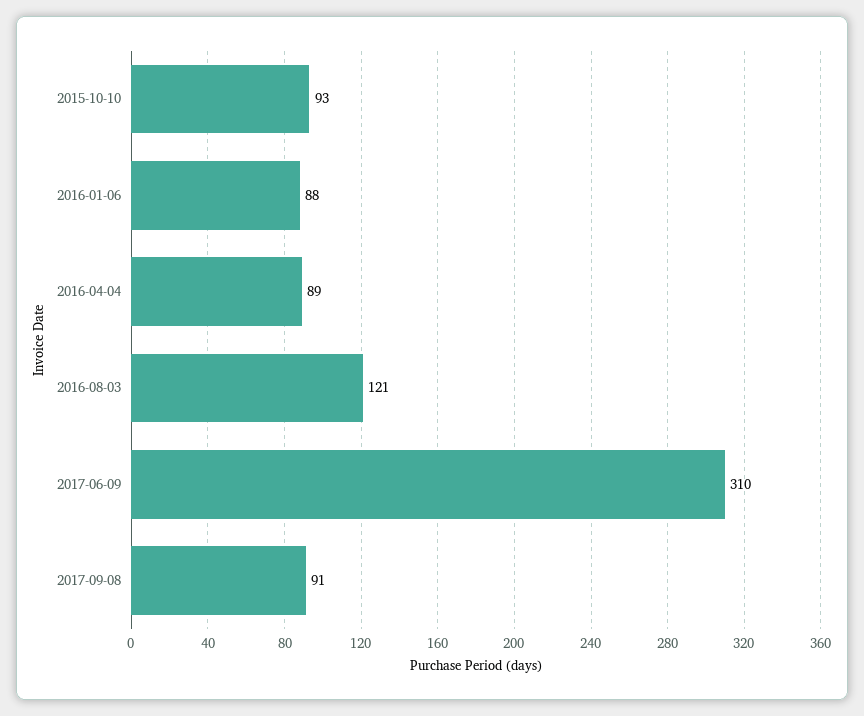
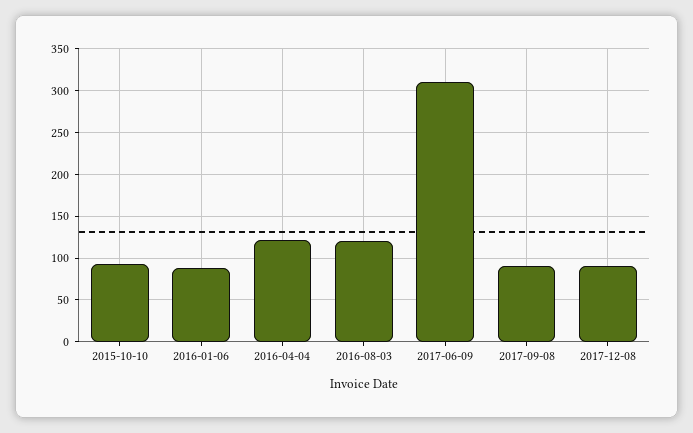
2016-04-04: 89 -> 120
2017-12-08: none -> 90

